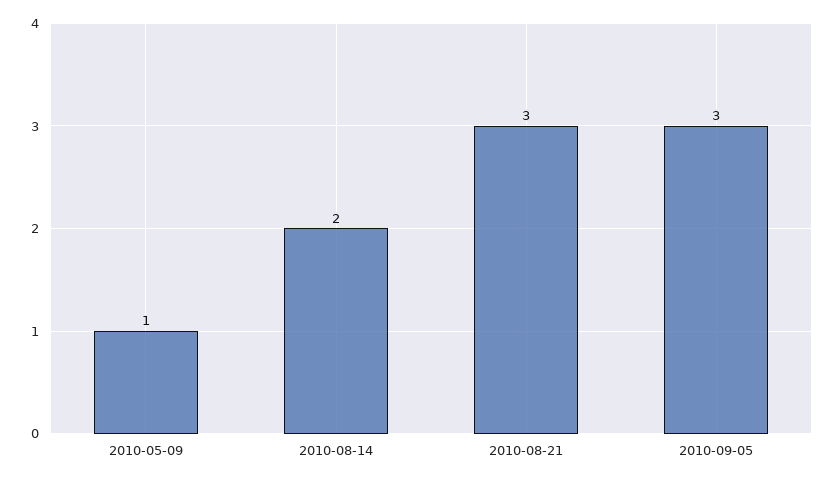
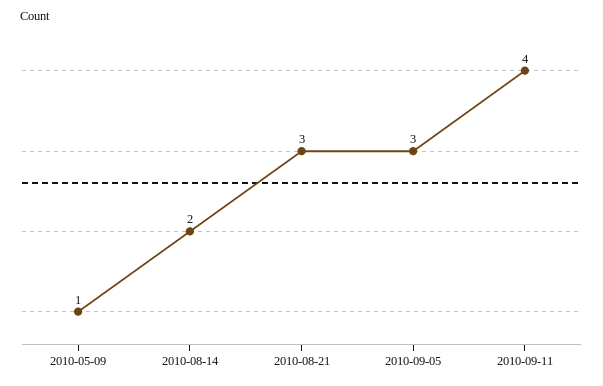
2010-09-11: none -> 4

